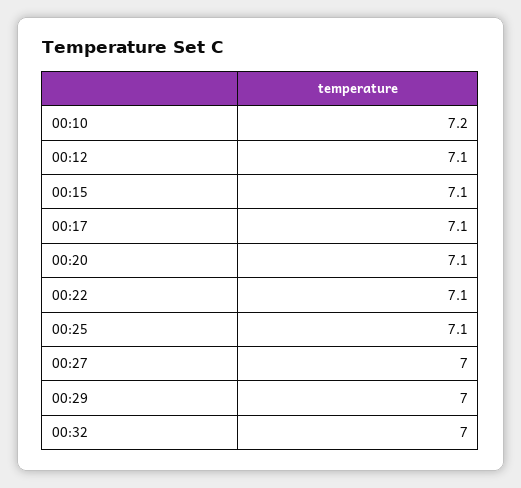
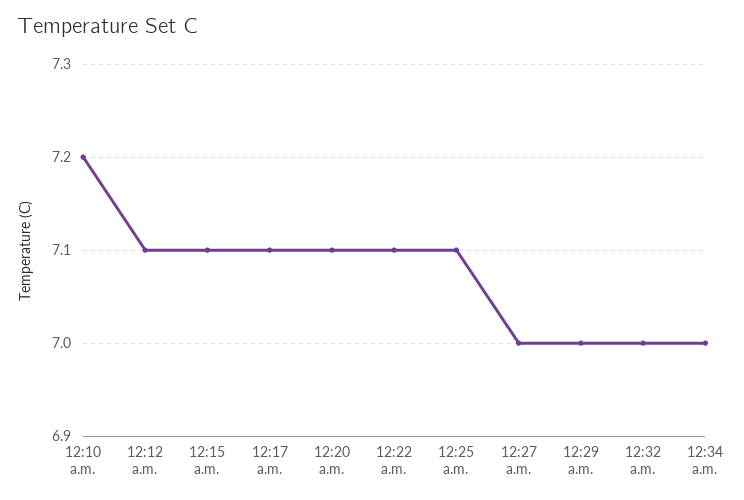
12:34 a.m.: none -> 7

